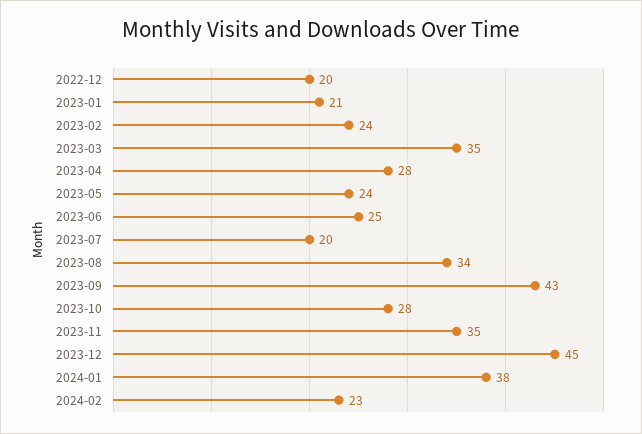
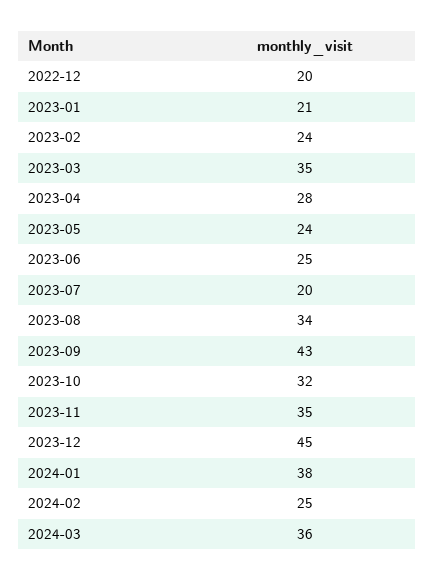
2023-10: 28 -> 32
2024-02: 23 -> 25
2024-03: none -> 36

